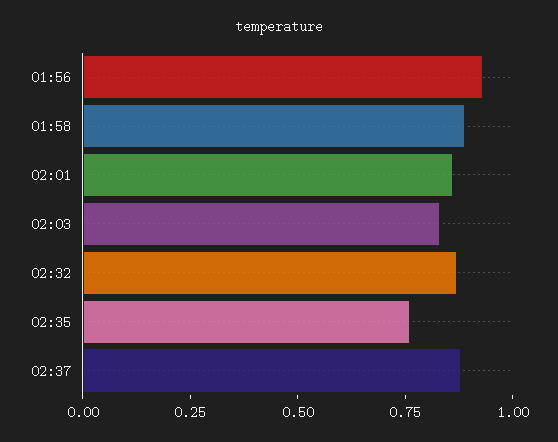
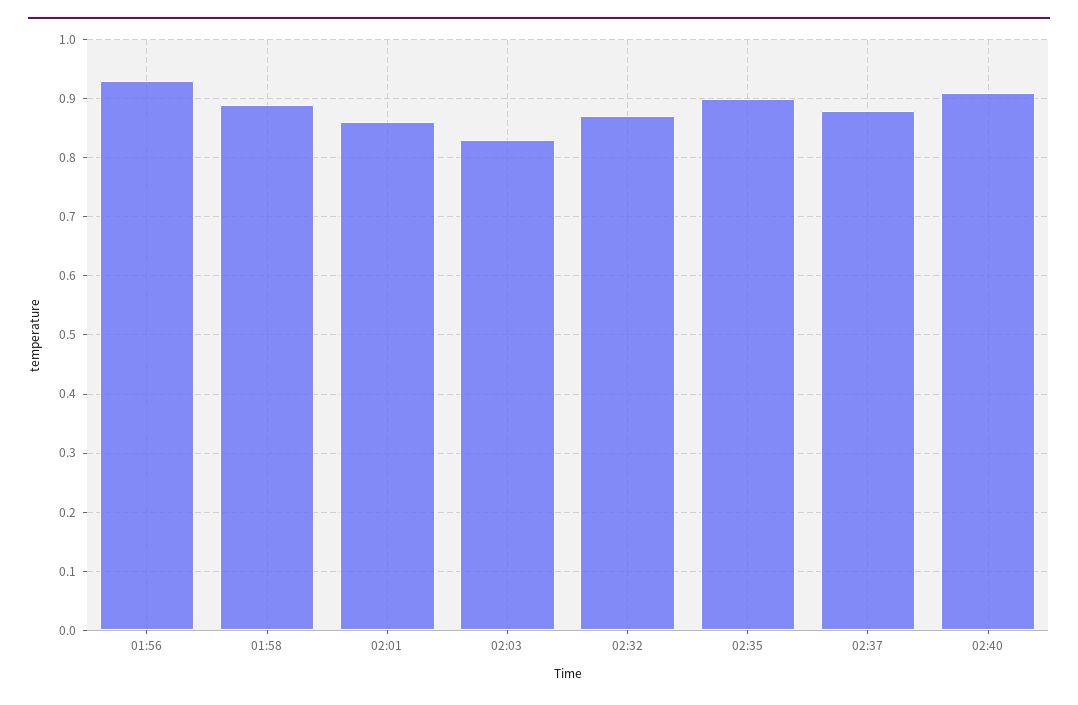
02:35: 0.75 -> 0.9
02:40: none -> 0.9

